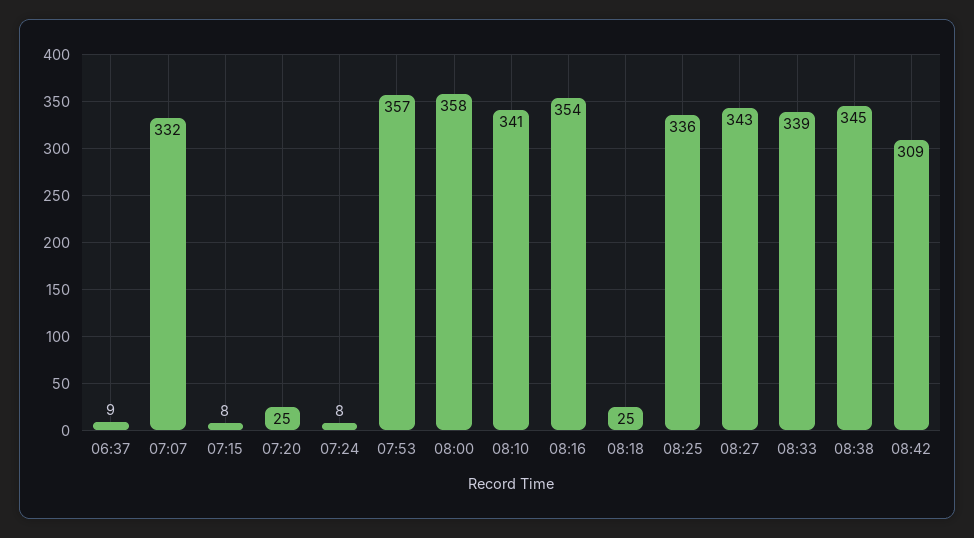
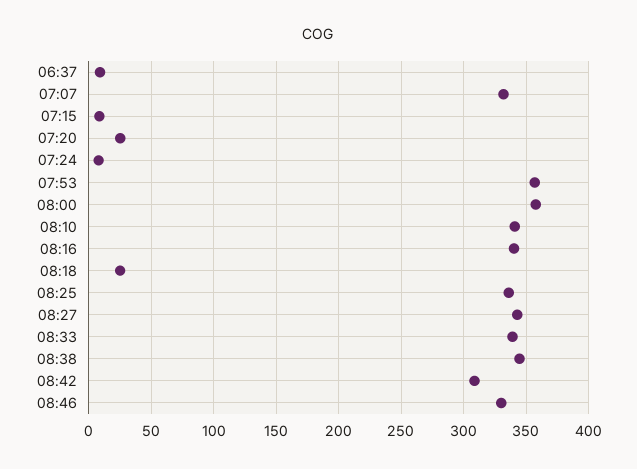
08:16: 354 -> 340
08:46: none -> 330

